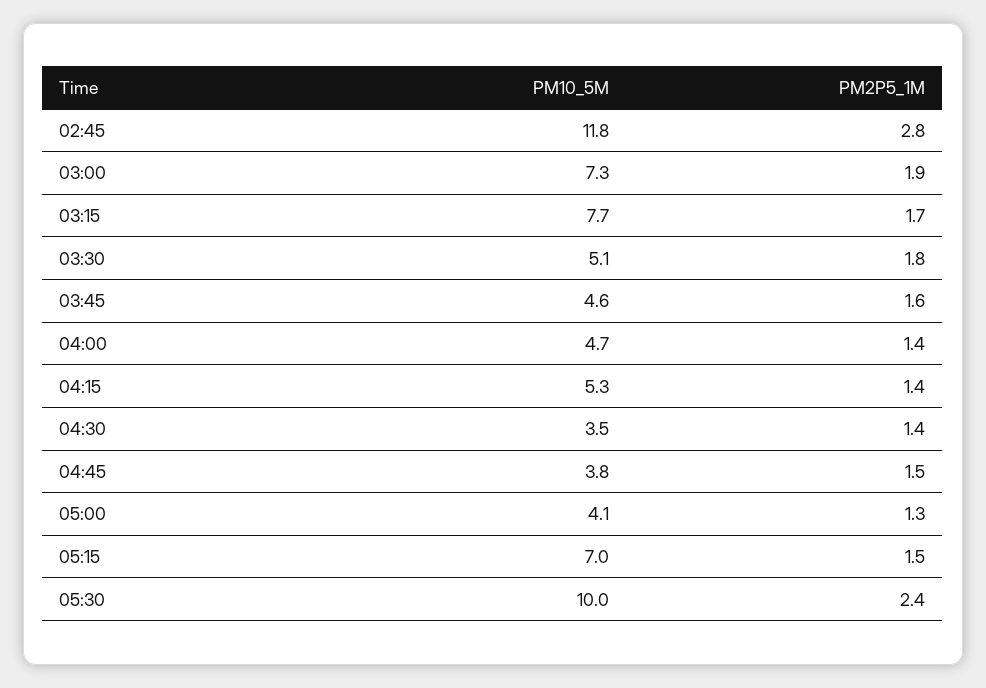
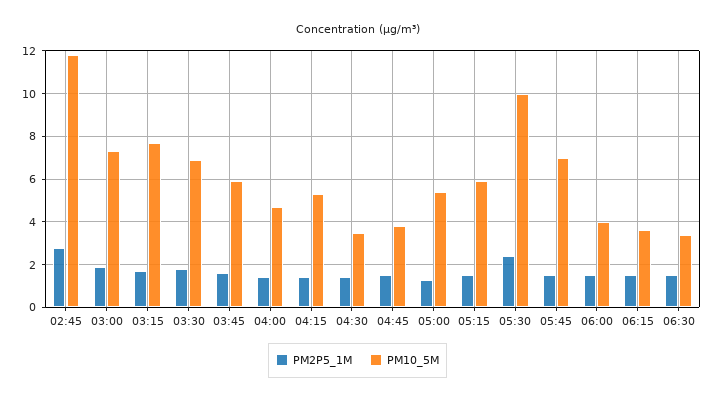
PM10_5M, 03:30: 5.1 -> 7
PM10_5M, 03:45: 4.6 -> 6
PM10_5M, 05:00: 4.1 -> 5.5
PM10_5M, 05:15: 7 -> 6
PM2P5_1M, 05:45: none -> 1.5
PM10_5M, 05:45: none -> 7
PM2P5_1M, 06:00: none -> 1.5
PM10_5M, 06:00: none -> 4
PM2P5_1M, 06:15: none -> 1.5
PM10_5M, 06:15: none -> 3.5
PM2P5_1M, 06:30: none -> 1.5
PM10_5M, 06:30: none -> 3.5

